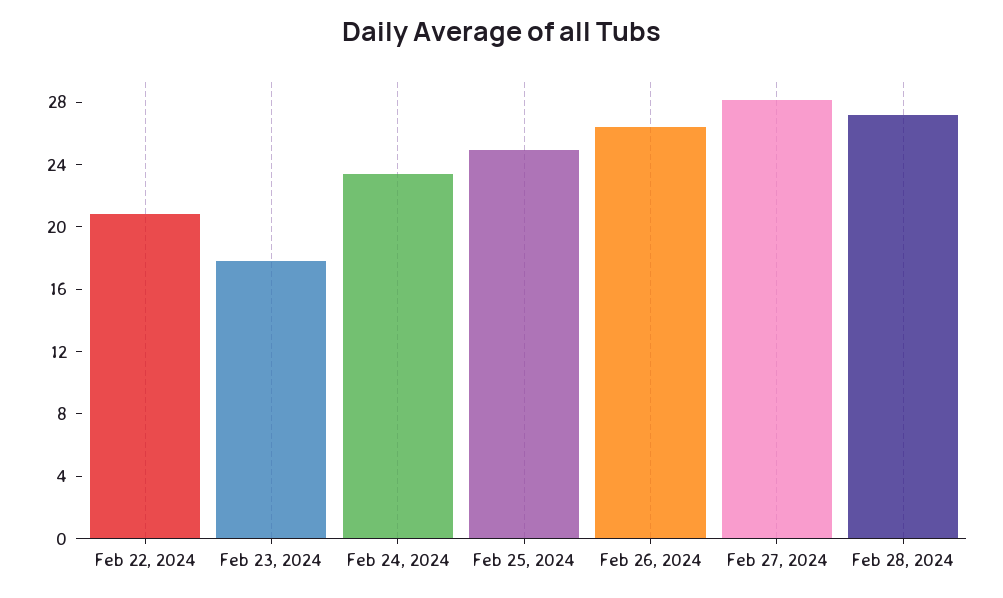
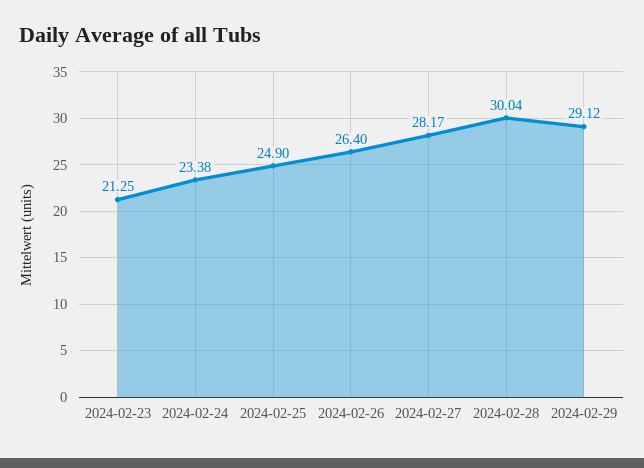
Feb 22, 2024: 21 -> none
Feb 23, 2024: 18 -> 21.25
Feb 28, 2024: 27 -> 30.04
2024-02-29: none -> 29.12

